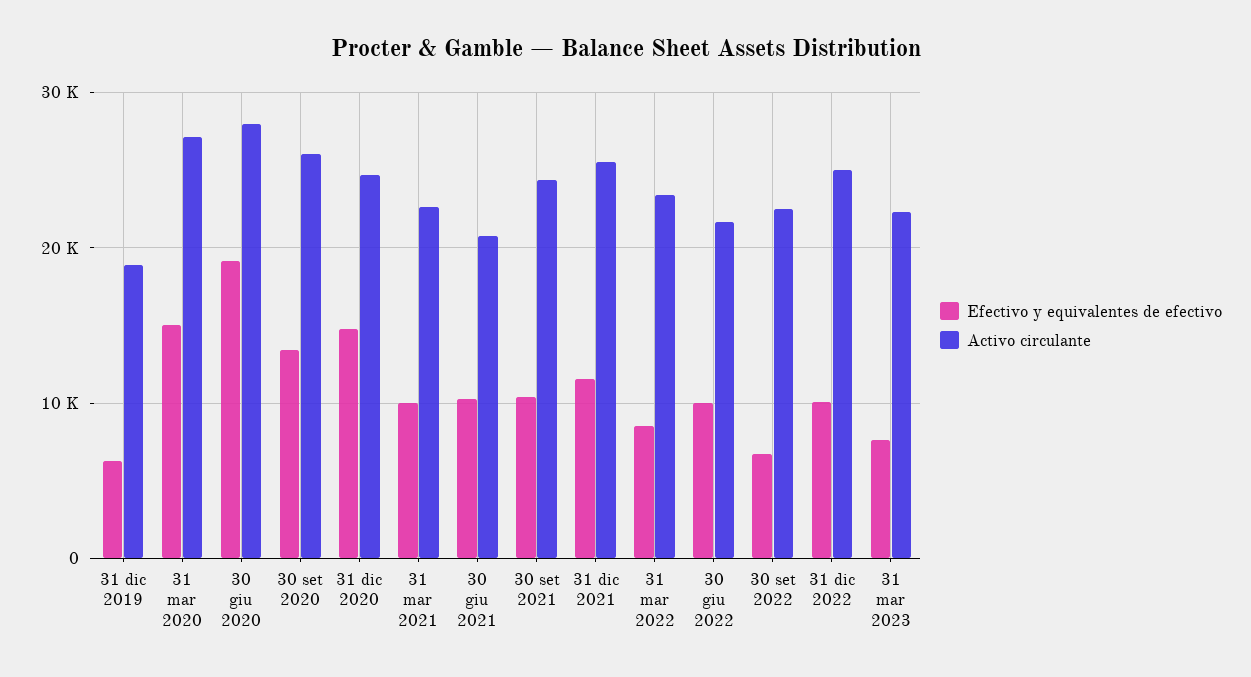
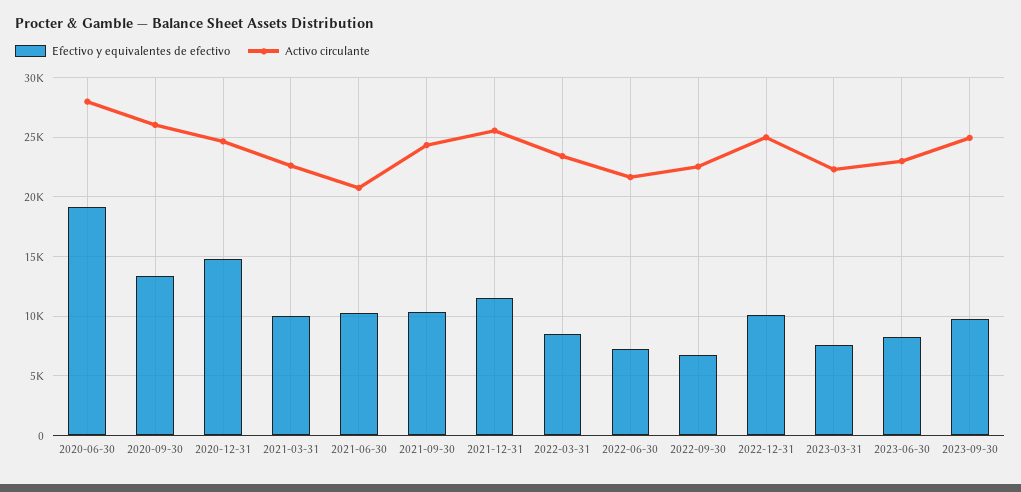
Efectivo y equivalentes de efectivo, 31 dic 2019: 6000 -> none
Activo circulante, 31 dic 2019: 19000 -> none
Efectivo y equivalentes de efectivo, 31 mar 2020: 15000 -> none
Activo circulante, 31 mar 2020: 27000 -> none
Efectivo y equivalentes de efectivo, 30 giu 2022: 10000 -> 7000
Efectivo y equivalentes de efectivo, 2023-06-30: none -> 8000
Activo circulante, 2023-06-30: none -> 23000
Efectivo y equivalentes de efectivo, 2023-09-30: none -> 10000
Activo circulante, 2023-09-30: none -> 25000

